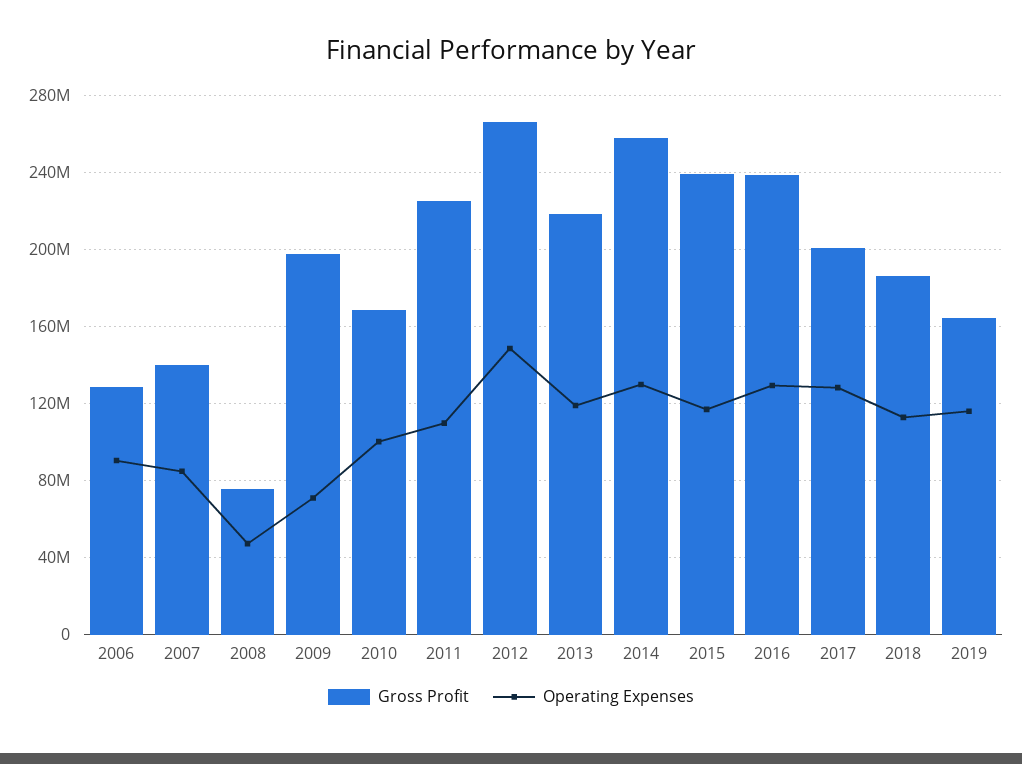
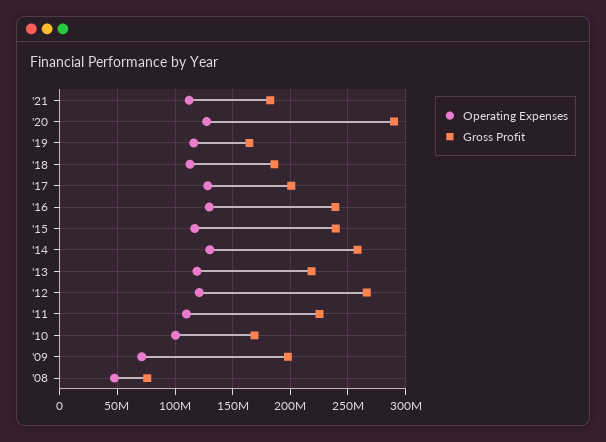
Gross Profit, 2006: 130000000 -> none
Operating Expenses, 2006: 90000000 -> none
Gross Profit, 2007: 140000000 -> none
Operating Expenses, 2007: 85000000 -> none
Operating Expenses, 2012: 150000000 -> 120000000
Operating Expenses, '21: none -> 110000000
Gross Profit, '21: none -> 180000000
Operating Expenses, '20: none -> 130000000
Gross Profit, '20: none -> 290000000

